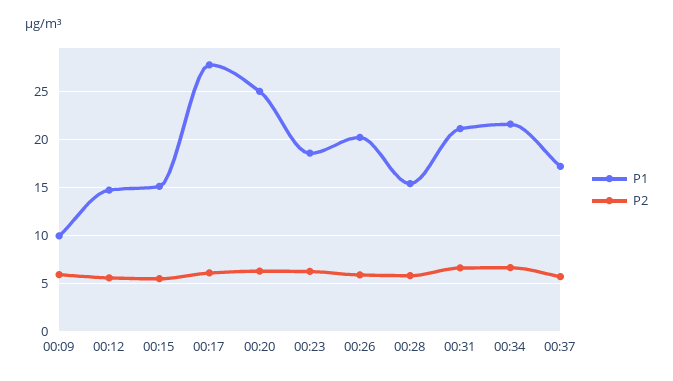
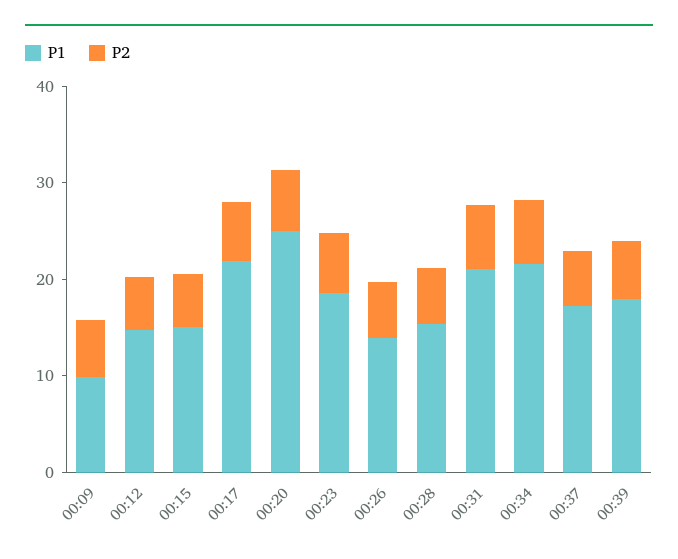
P1, 00:17: 28 -> 22
P1, 00:26: 20 -> 14
P1, 00:39: none -> 18
P2, 00:39: none -> 6

